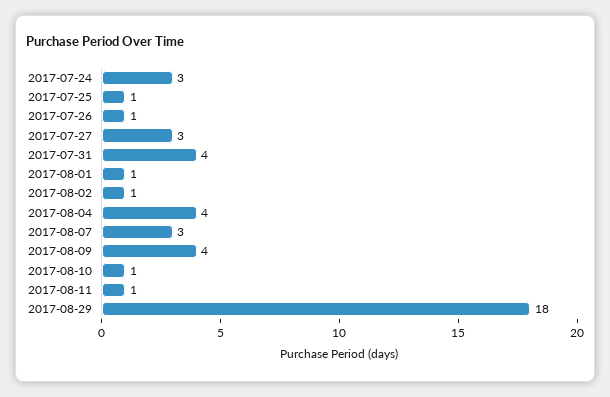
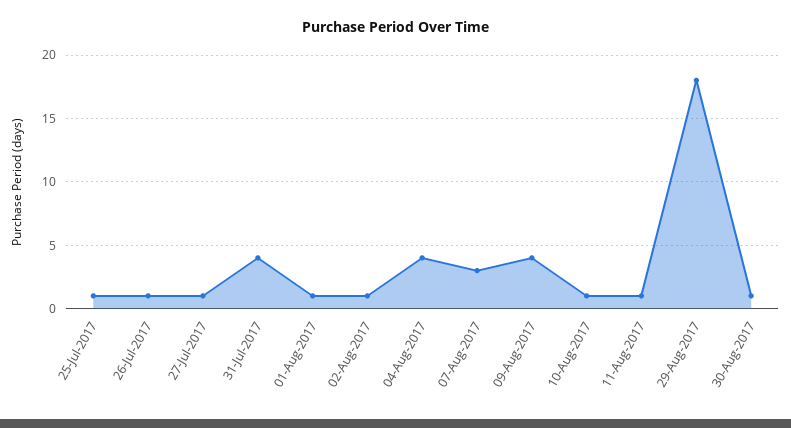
2017-07-24: 3 -> none
2017-07-27: 3 -> 1
30-Aug-2017: none -> 1

